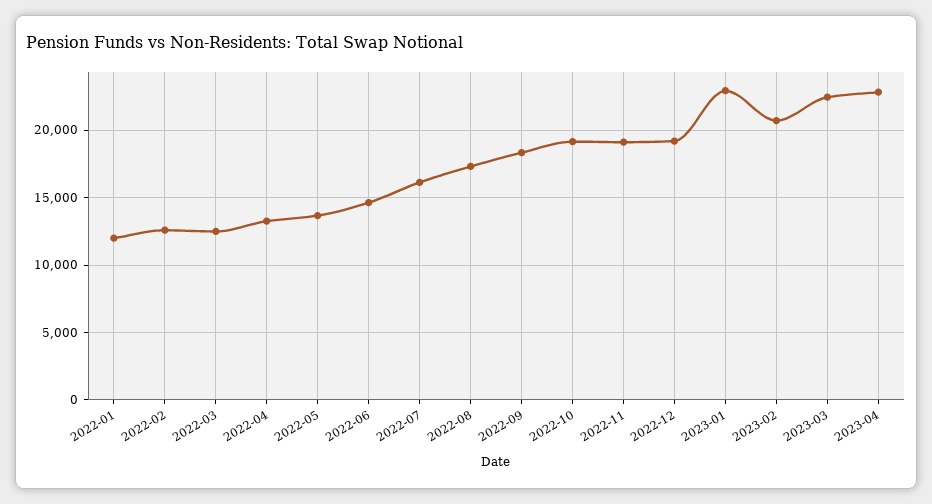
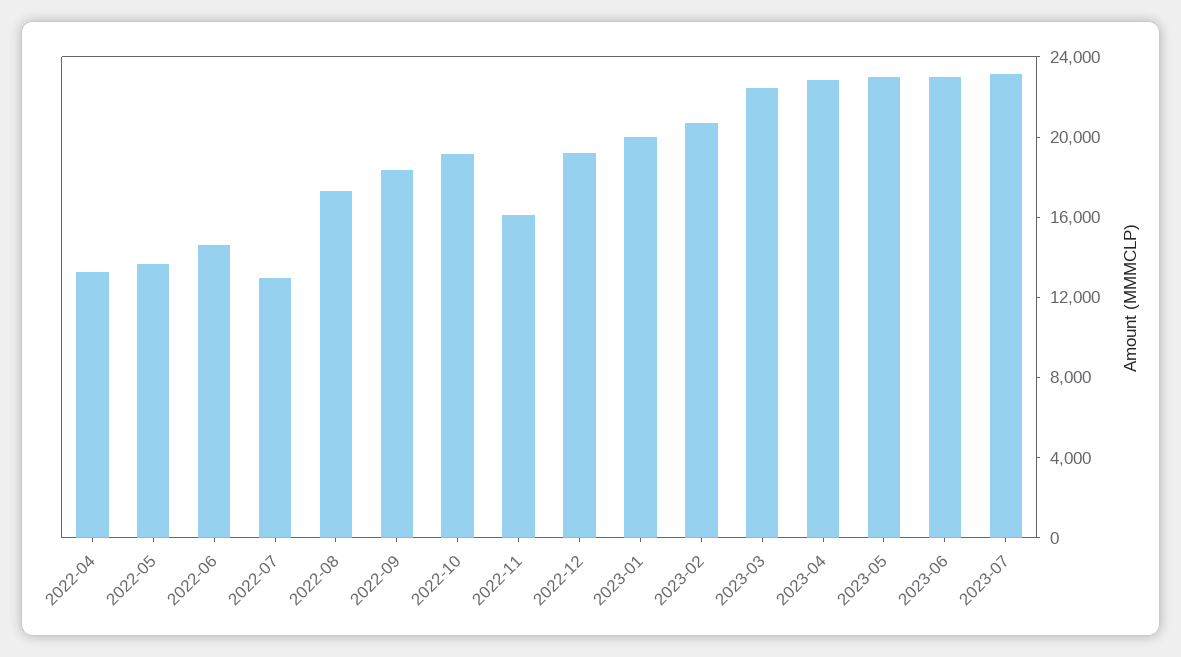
2022-01: 12000 -> none
2022-02: 12500 -> none
2022-03: 12500 -> none
2022-07: 16000 -> 13000
2022-11: 19000 -> 16000
2023-01: 23000 -> 20000
2023-05: none -> 23000
2023-06: none -> 23000
2023-07: none -> 23000

